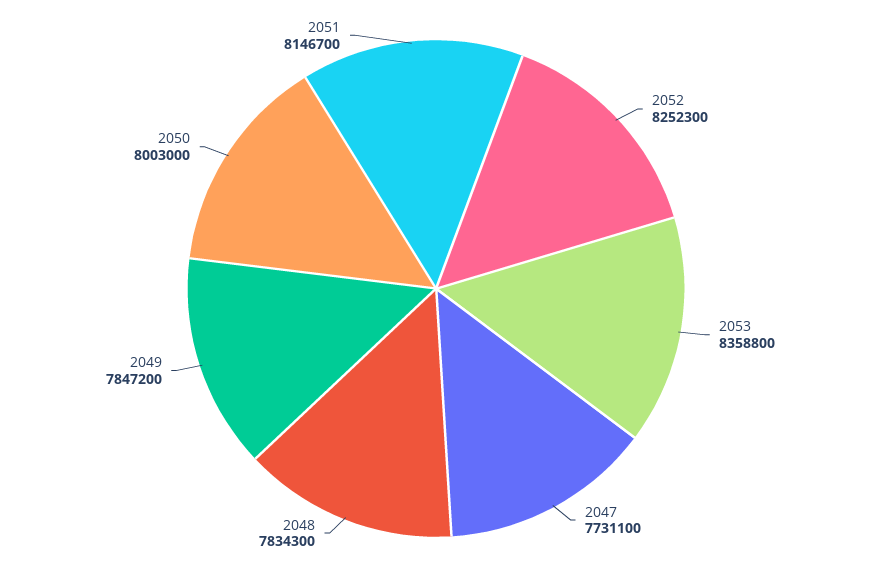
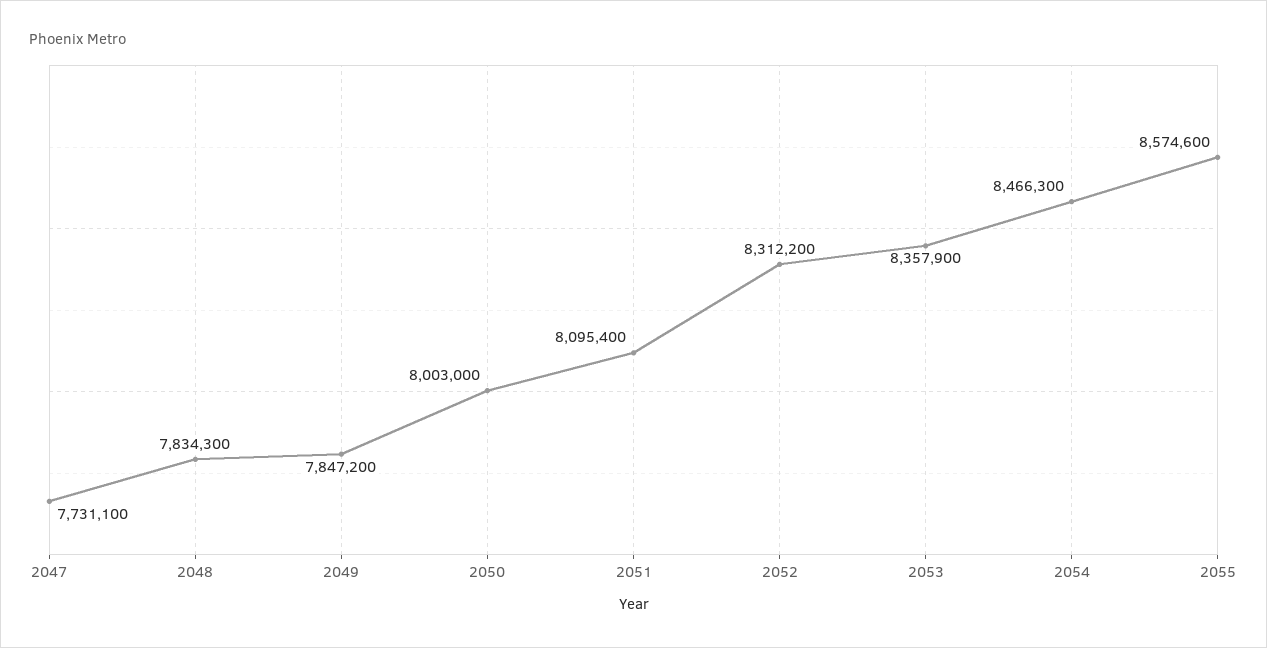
2052: 8252300 -> 8312200
2053: 8358800 -> 8357900
2051: 8146700 -> 8095400
2054: none -> 8466300
2055: none -> 8574600

